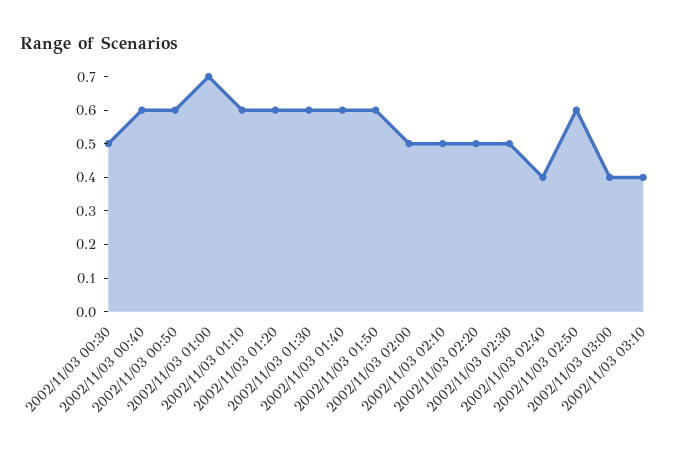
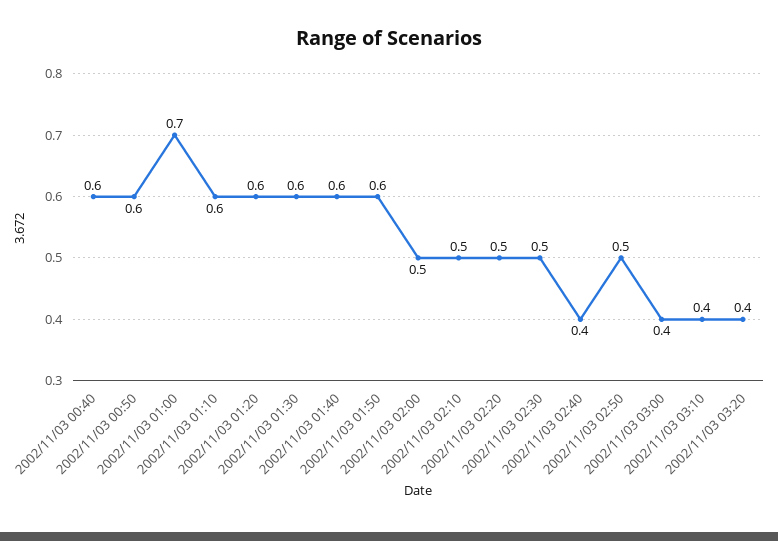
2002/11/03 00:30: 0.5 -> none
2002/11/03 02:50: 0.6 -> 0.5
2002/11/03 03:20: none -> 0.4

